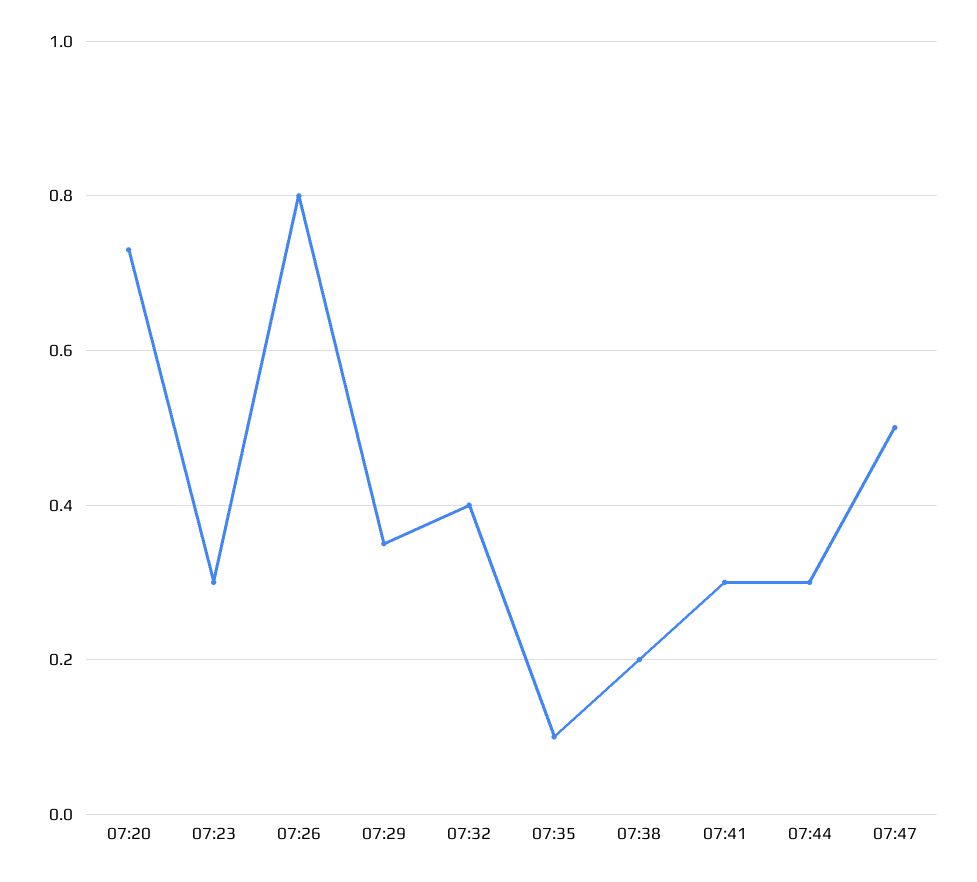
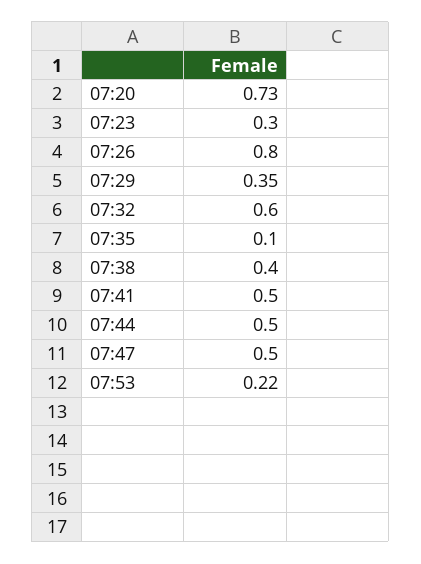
07:32: 0.4 -> 0.6
07:38: 0.2 -> 0.4
07:41: 0.3 -> 0.5
07:44: 0.3 -> 0.5
07:53: none -> 0.22

